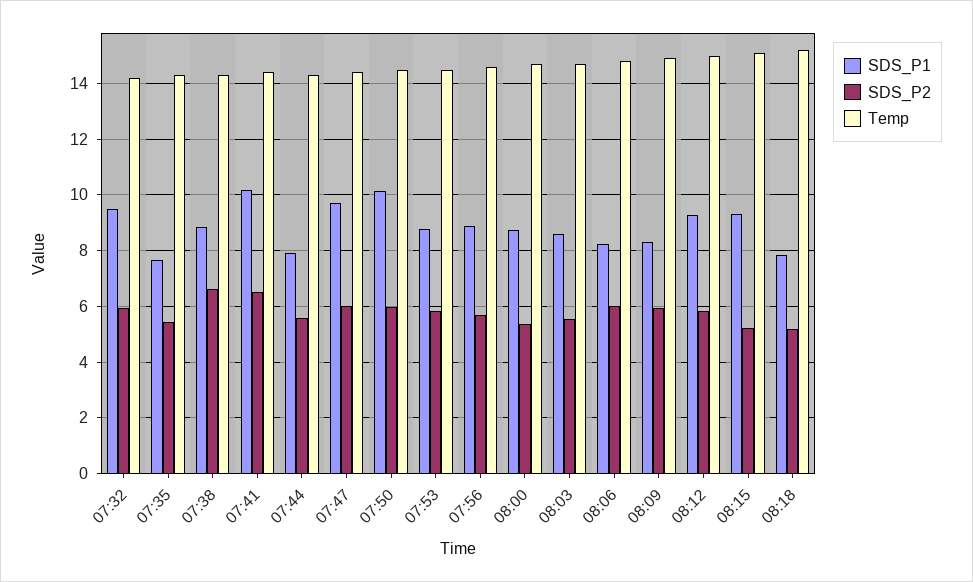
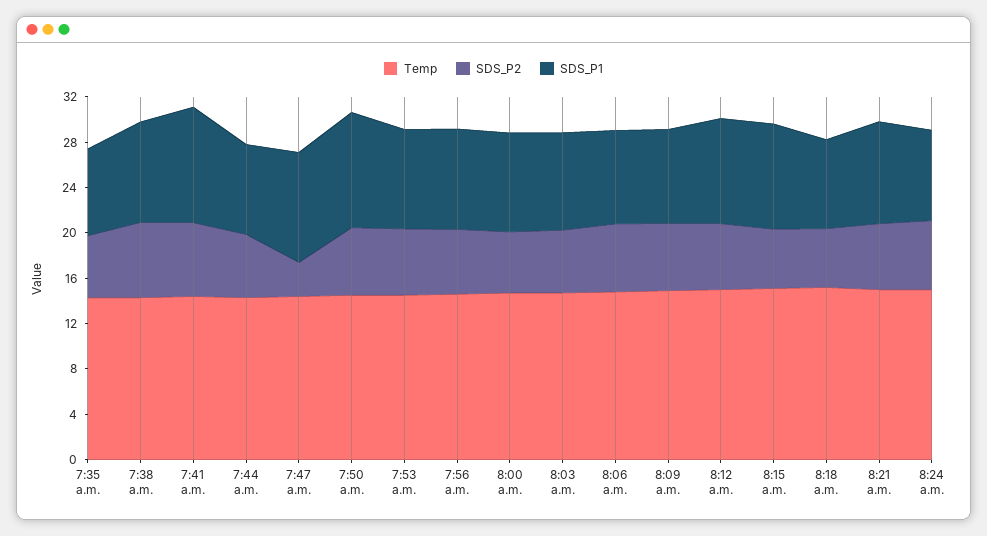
SDS_P1, 07:32: 9.5 -> none
SDS_P2, 07:32: 6 -> none
Temp, 07:32: 14.25 -> none
SDS_P2, 07:47: 6 -> 3
Temp, 8:21 a.m.: none -> 15
SDS_P2, 8:21 a.m.: none -> 6
SDS_P1, 8:21 a.m.: none -> 9
Temp, 8:24 a.m.: none -> 15
SDS_P2, 8:24 a.m.: none -> 6
SDS_P1, 8:24 a.m.: none -> 8

